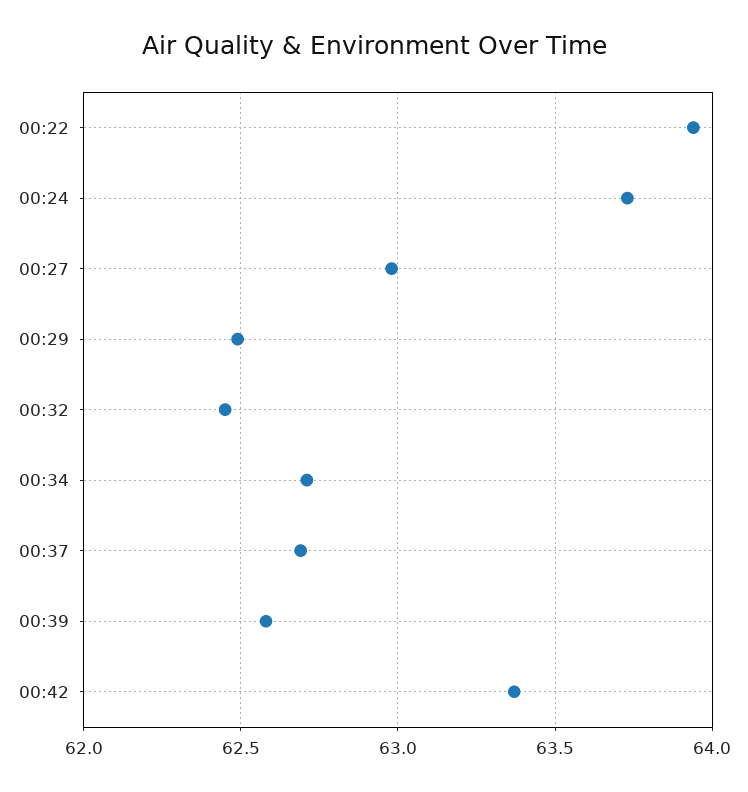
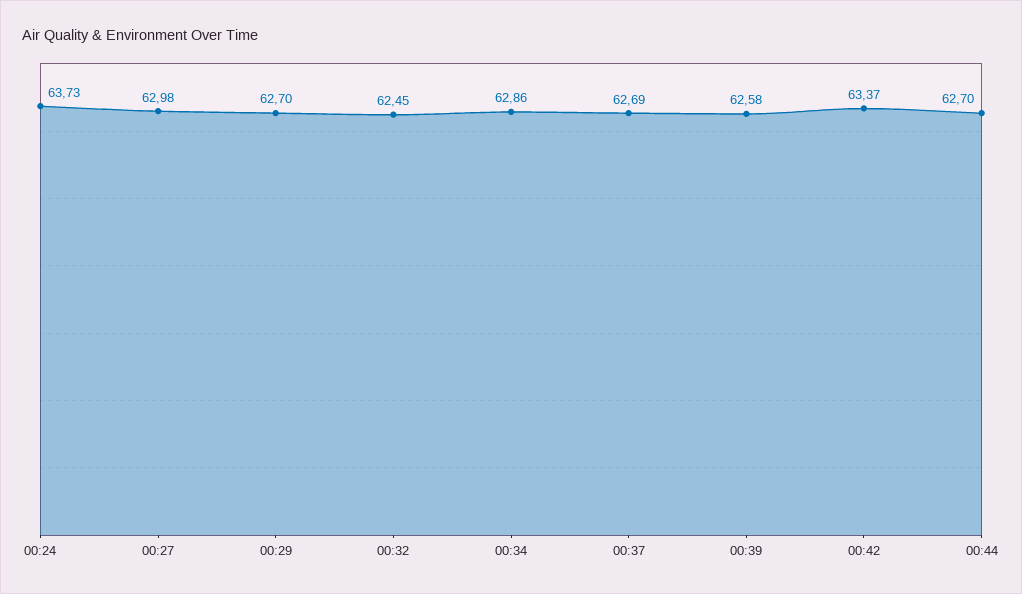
00:22: 63.95 -> none
00:29: 62.5 -> 62.7
00:34: 62.7 -> 62.86
00:44: none -> 62.7

